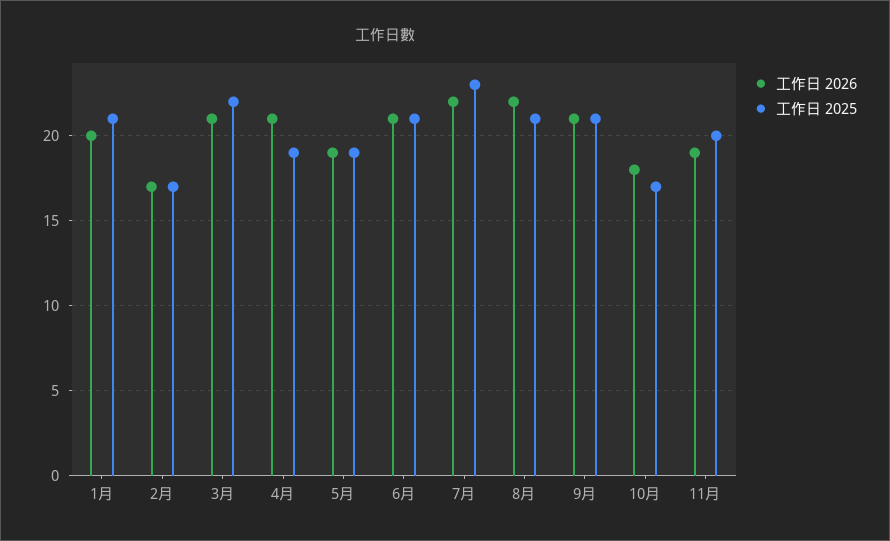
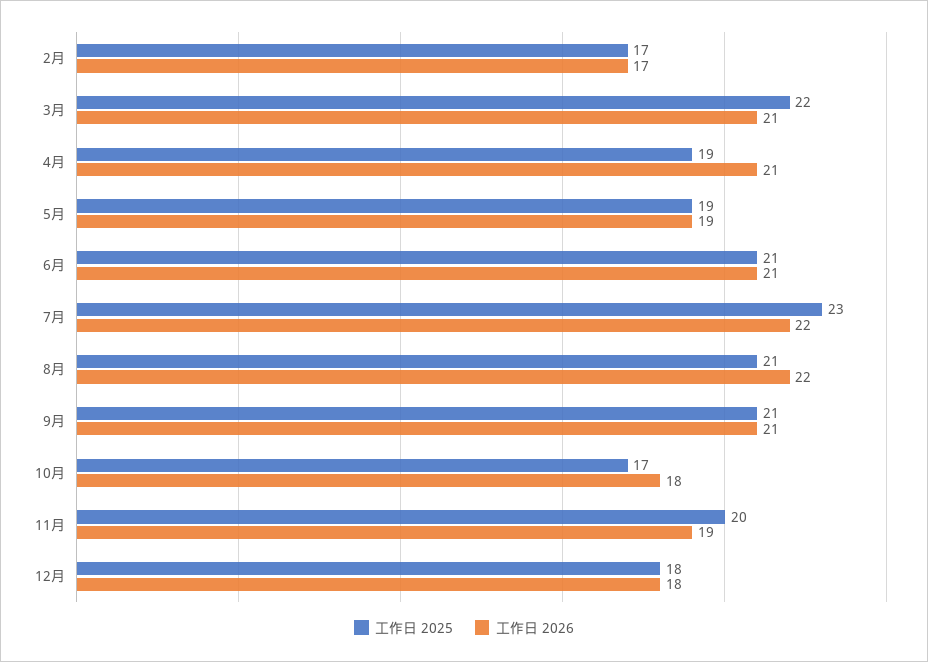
工作日 2026, 1月: 20 -> none
工作日 2025, 1月: 21 -> none
工作日 2025, 12月: none -> 18
工作日 2026, 12月: none -> 18

